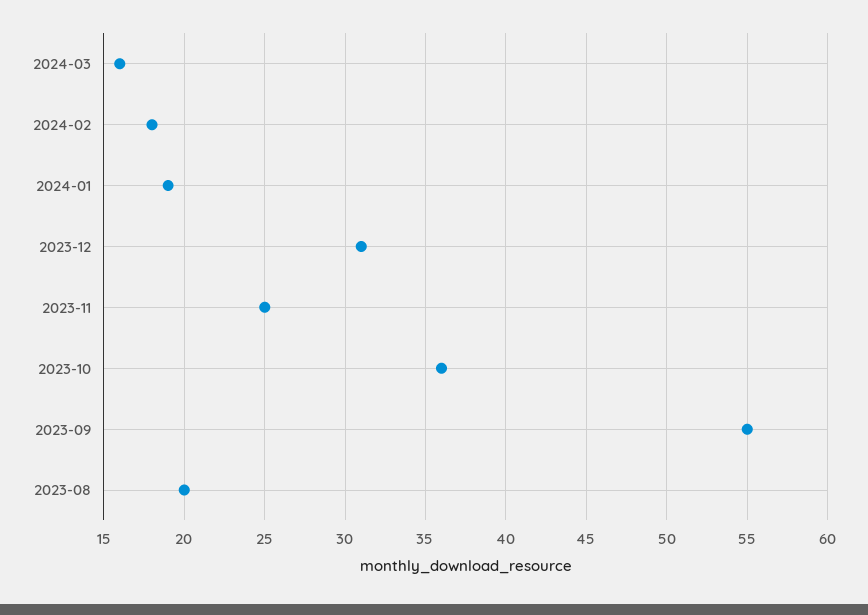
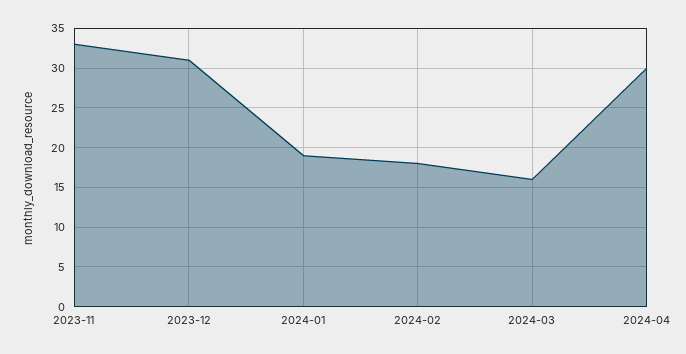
2023-11: 25 -> 33
2023-10: 36 -> none
2023-09: 55 -> none
2023-08: 20 -> none
2024-04: none -> 30

